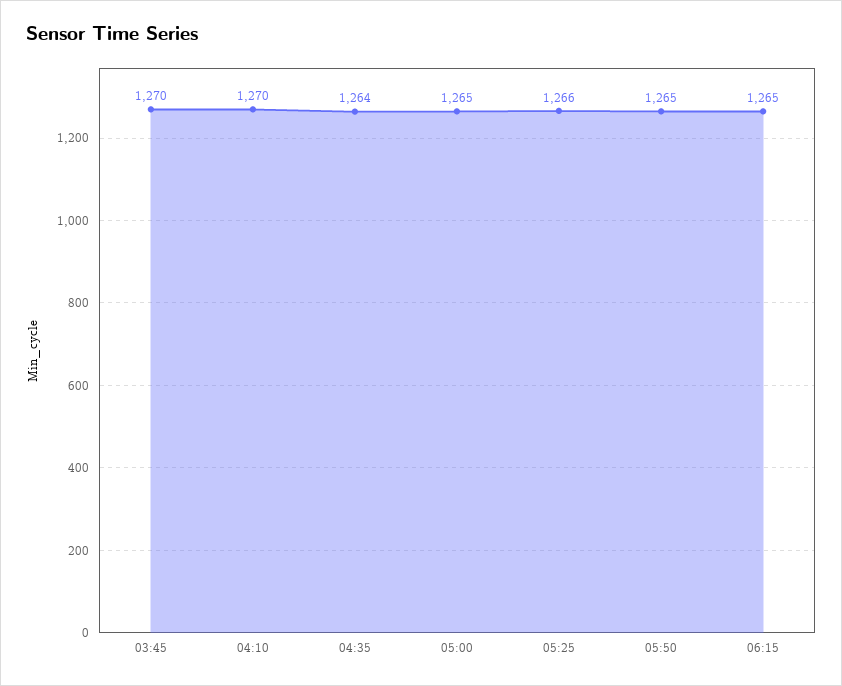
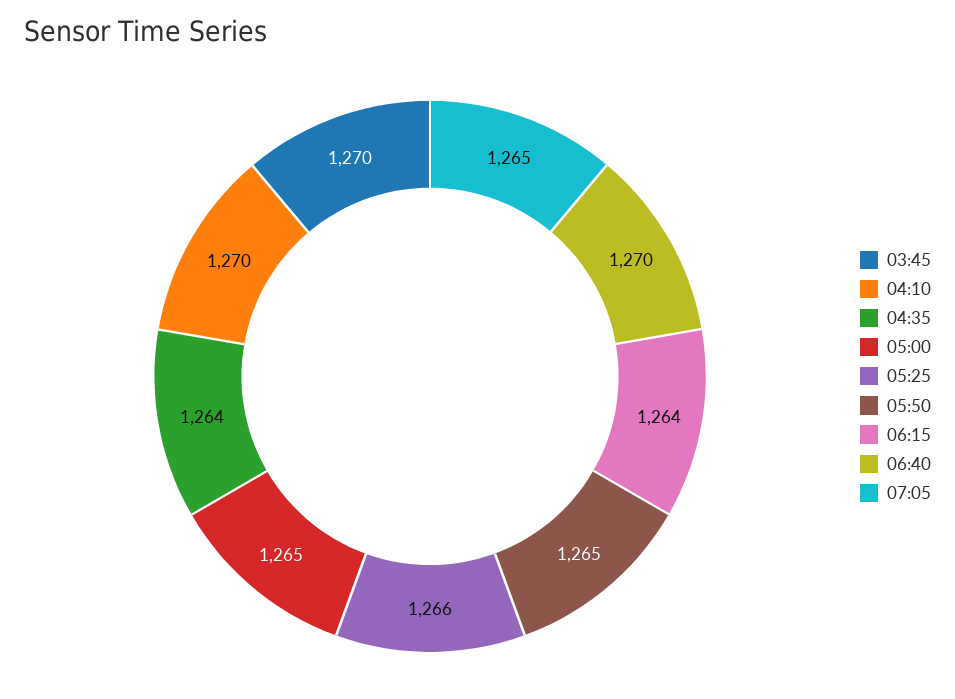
06:15: 1265 -> 1264
06:40: none -> 1270
07:05: none -> 1265

